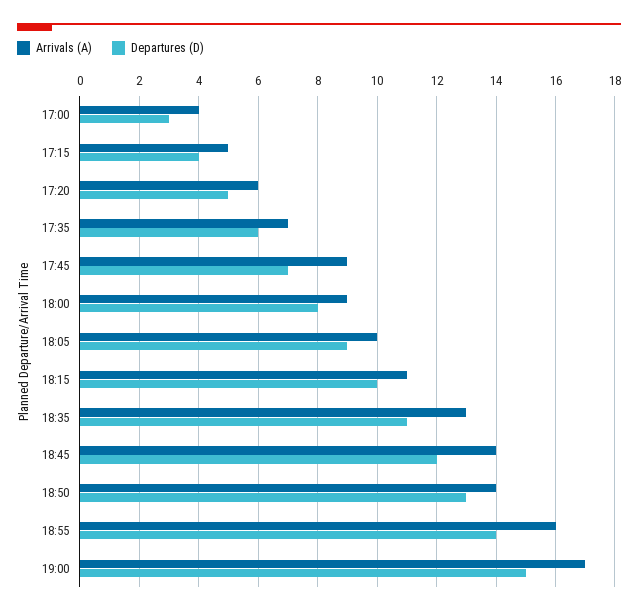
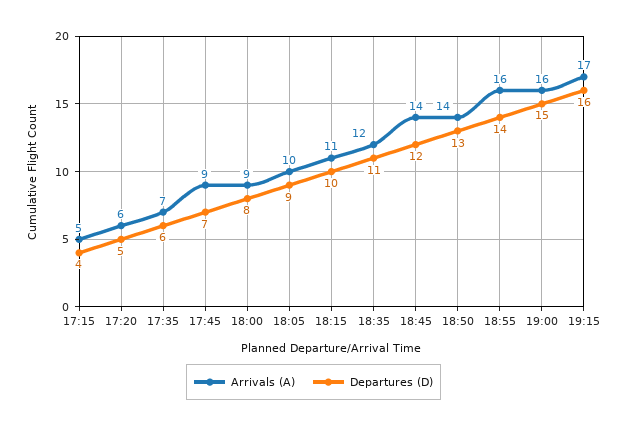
Arrivals (A), 17:00: 4 -> none
Departures (D), 17:00: 3 -> none
Arrivals (A), 18:35: 13 -> 12
Arrivals (A), 19:00: 17 -> 16
Arrivals (A), 19:15: none -> 17
Departures (D), 19:15: none -> 16

